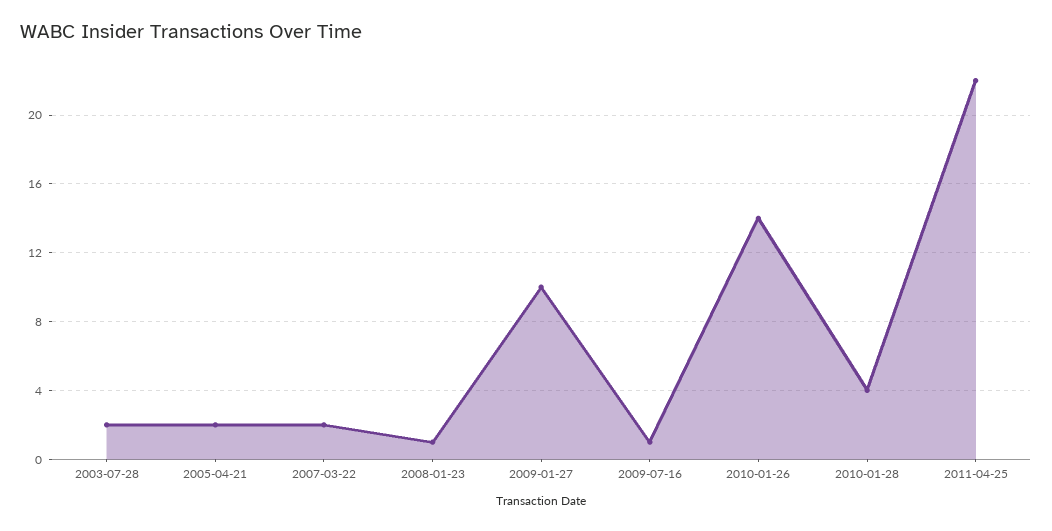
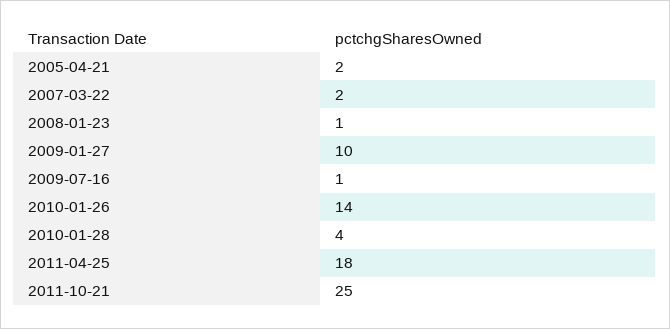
2003-07-28: 2 -> none
2011-04-25: 22 -> 18
2011-10-21: none -> 25

